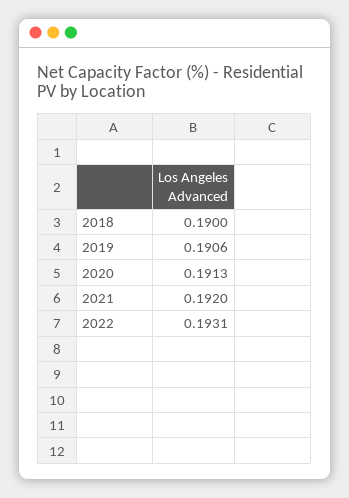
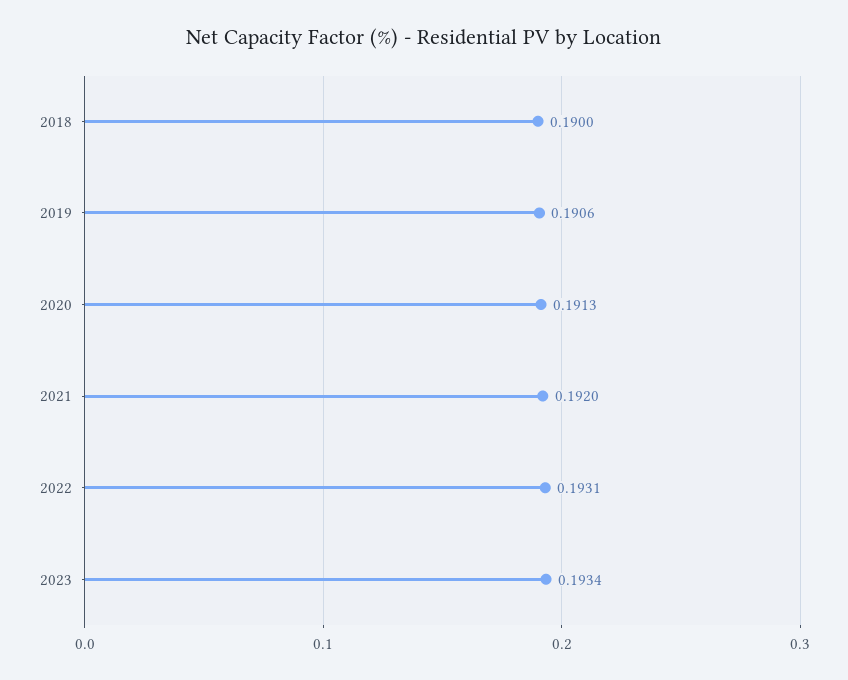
2023: none -> 0.1934

